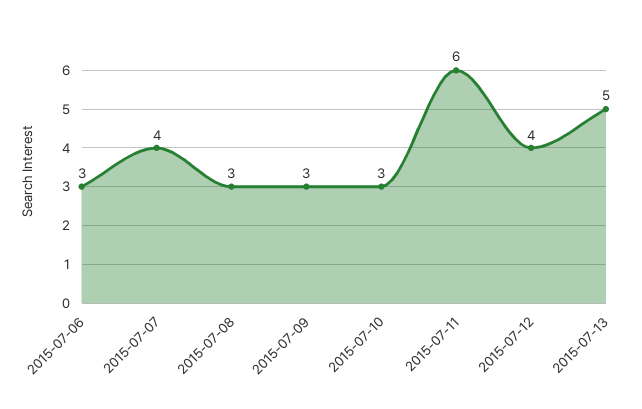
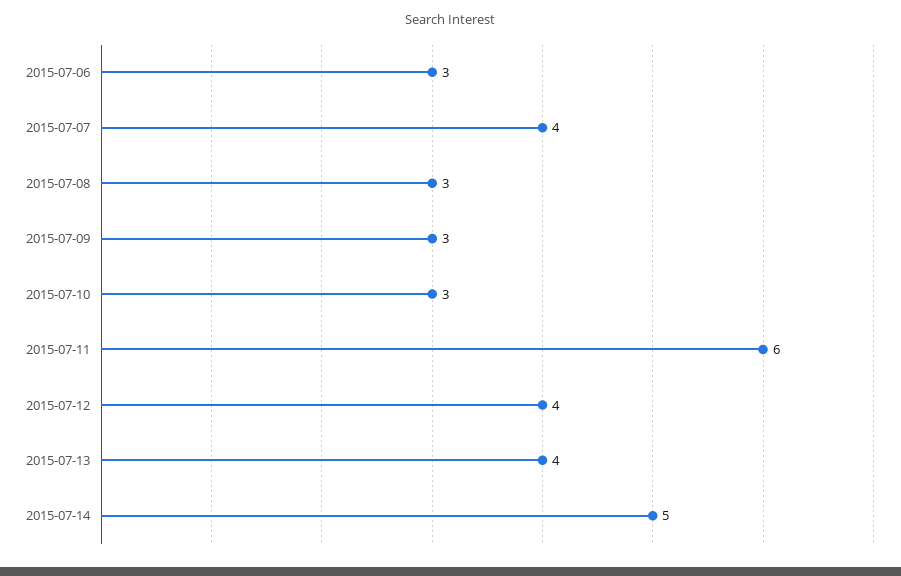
2015-07-13: 5 -> 4
2015-07-14: none -> 5

